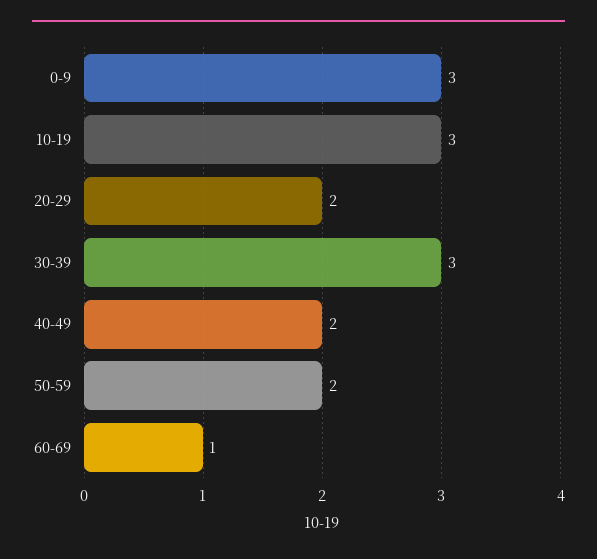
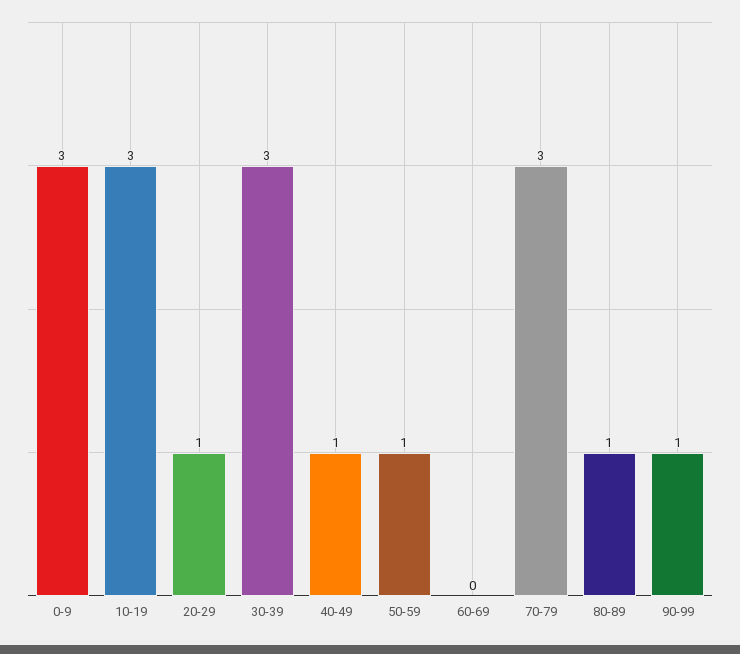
20-29: 2 -> 1
40-49: 2 -> 1
50-59: 2 -> 1
60-69: 1 -> 0
70-79: none -> 3
80-89: none -> 1
90-99: none -> 1

